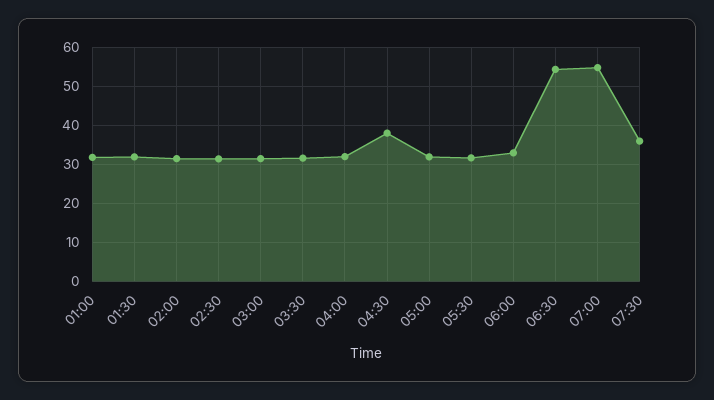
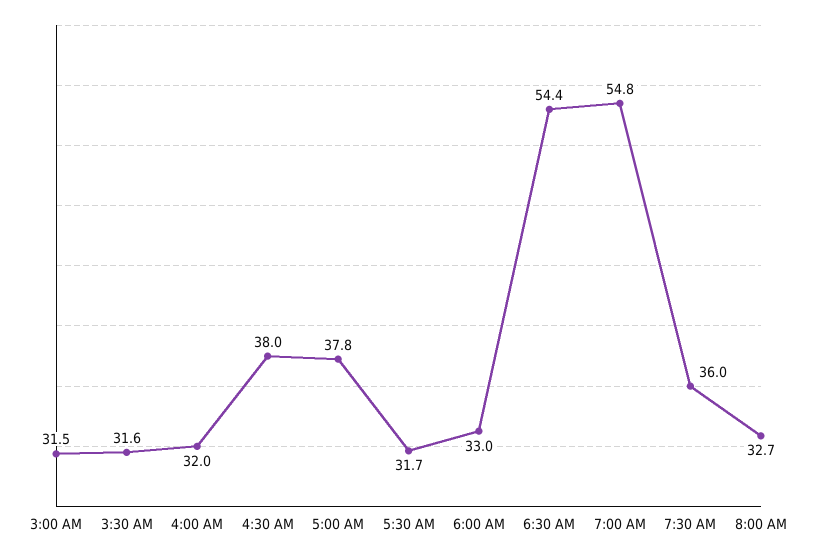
01:00: 32 -> none
01:30: 32 -> none
02:00: 32 -> none
02:30: 32 -> none
05:00: 32 -> 37.8
8:00 AM: none -> 32.7

